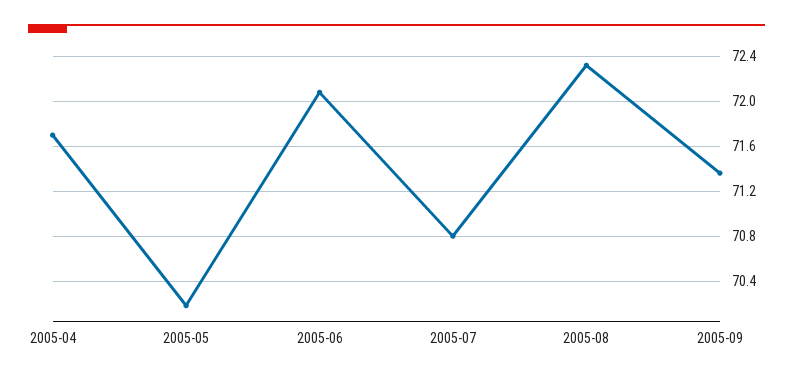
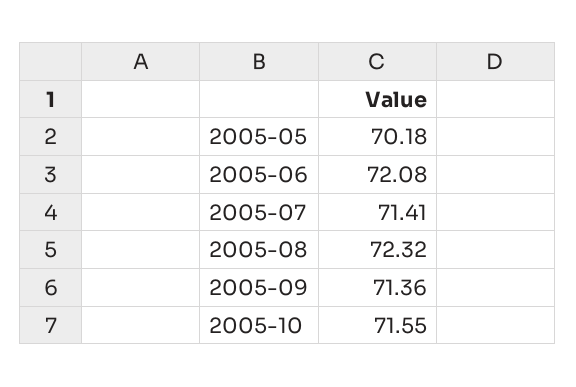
2005-04: 71.7 -> none
2005-07: 70.8 -> 71.41
2005-10: none -> 71.55

